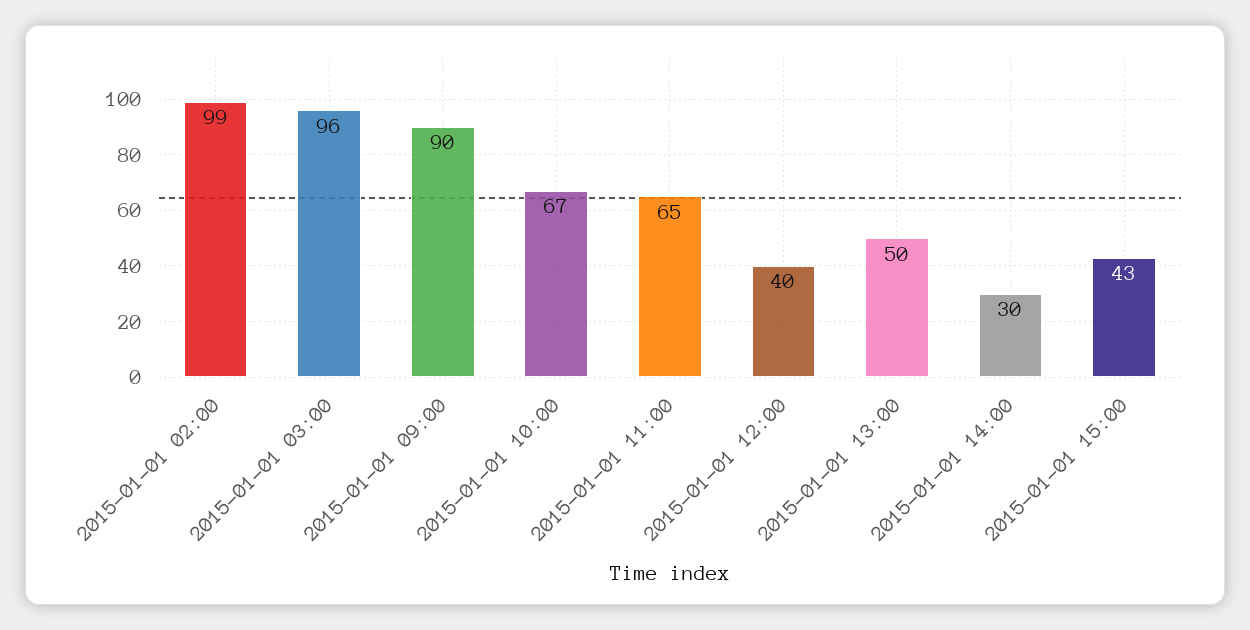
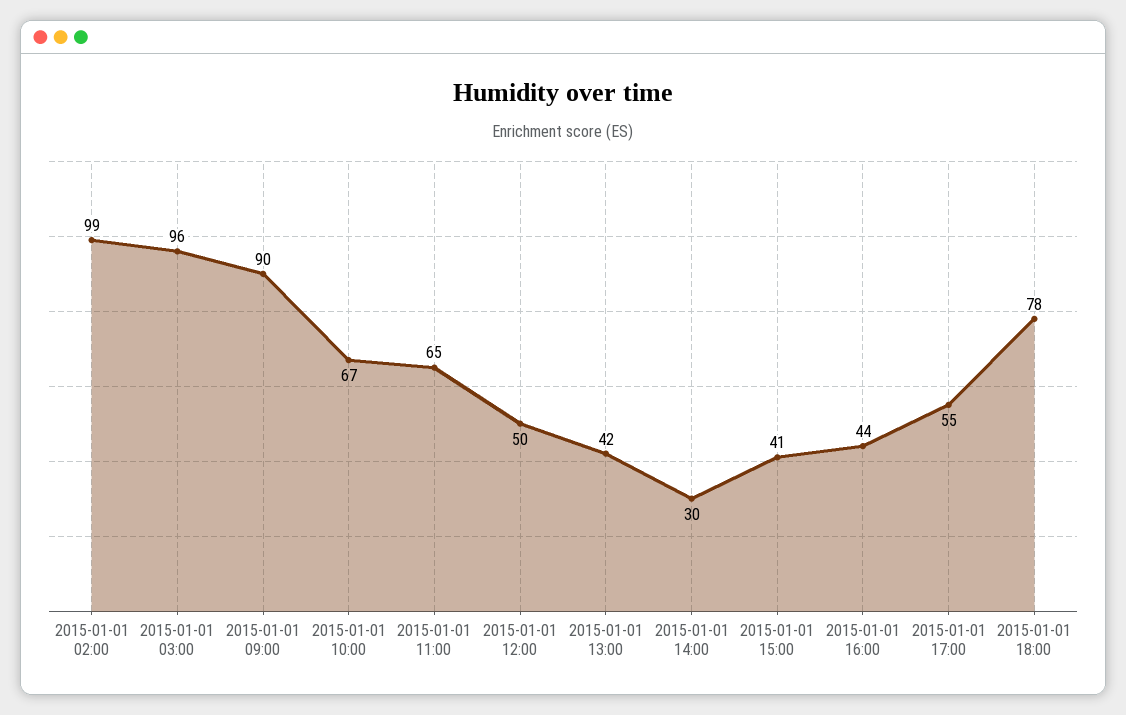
2015-01-01 12:00: 40 -> 50
2015-01-01 13:00: 50 -> 42
2015-01-01 15:00: 43 -> 41
2015-01-01 16:00: none -> 44
2015-01-01 17:00: none -> 55
2015-01-01 18:00: none -> 78

